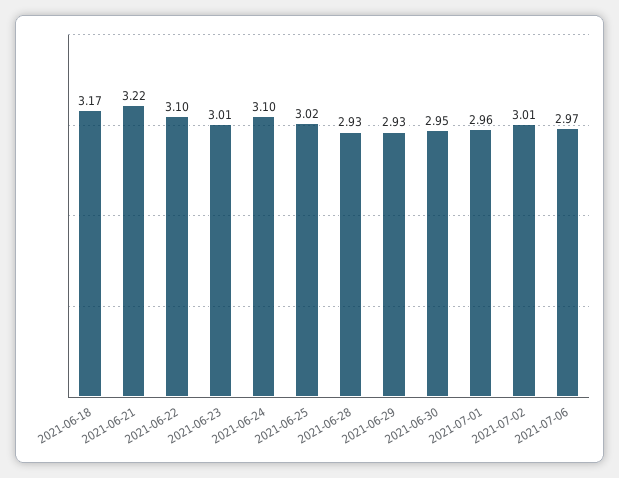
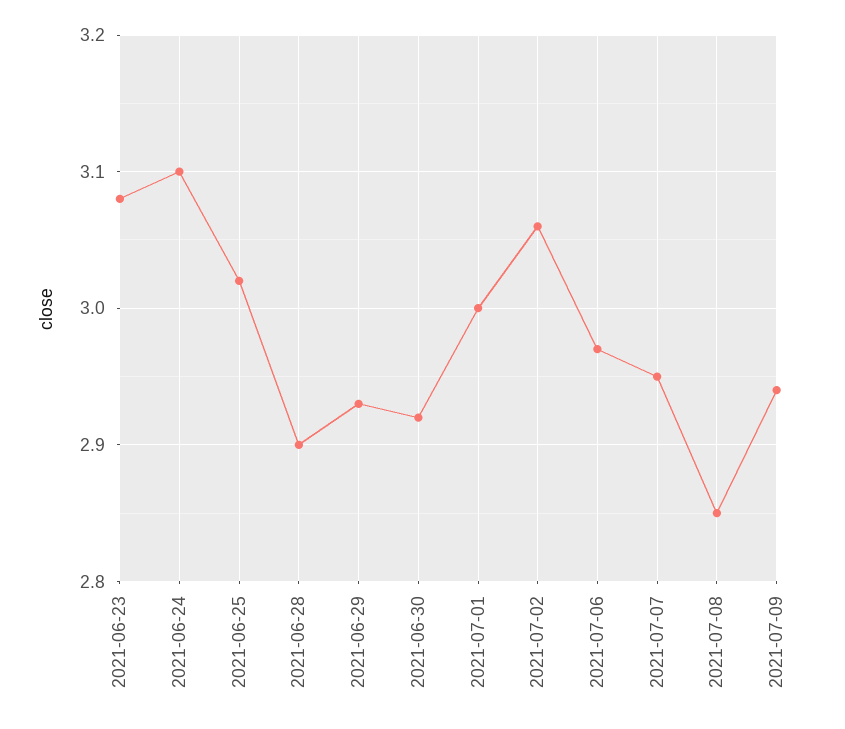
2021-06-18: 3.17 -> none
2021-06-21: 3.22 -> none
2021-06-22: 3.1 -> none
2021-06-23: 3.01 -> 3.08
2021-06-28: 2.93 -> 2.9
2021-06-30: 2.95 -> 2.92
2021-07-01: 2.96 -> 3
2021-07-02: 3.01 -> 3.06
2021-07-07: none -> 2.95
2021-07-08: none -> 2.85
2021-07-09: none -> 2.94

